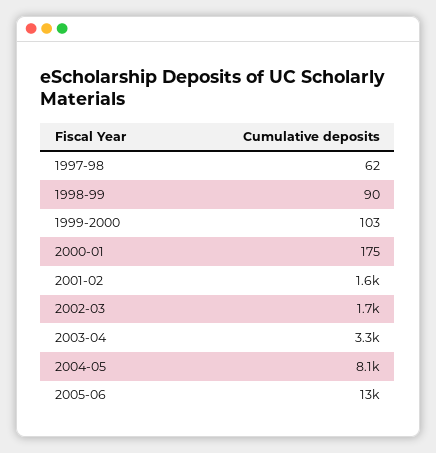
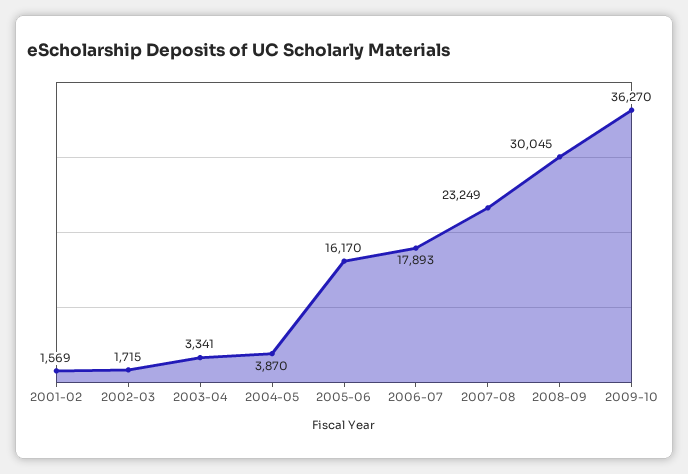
1997-98: 62 -> none
1998-99: 90 -> none
1999-2000: 103 -> none
2000-01: 175 -> none
2004-05: 8100 -> 3870
2005-06: 13000 -> 16170
2006-07: none -> 17893
2007-08: none -> 23249
2008-09: none -> 30045
2009-10: none -> 36270

